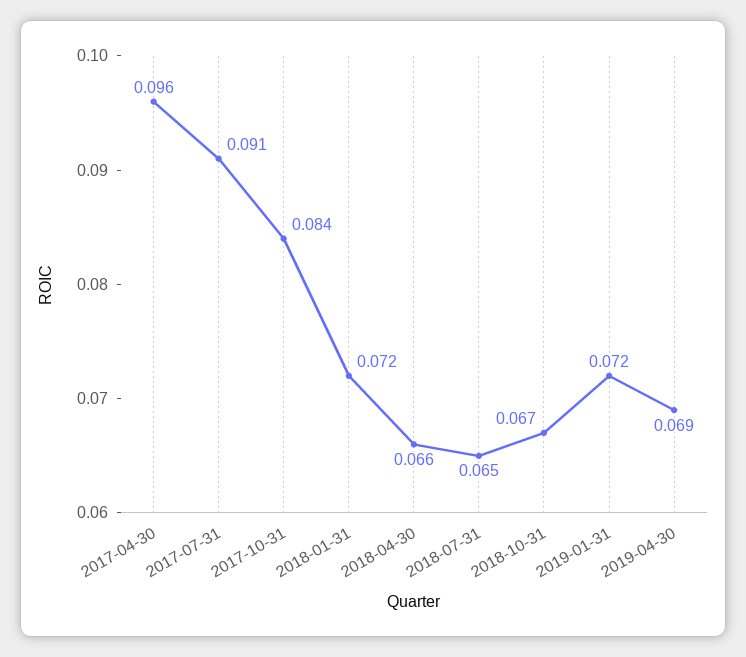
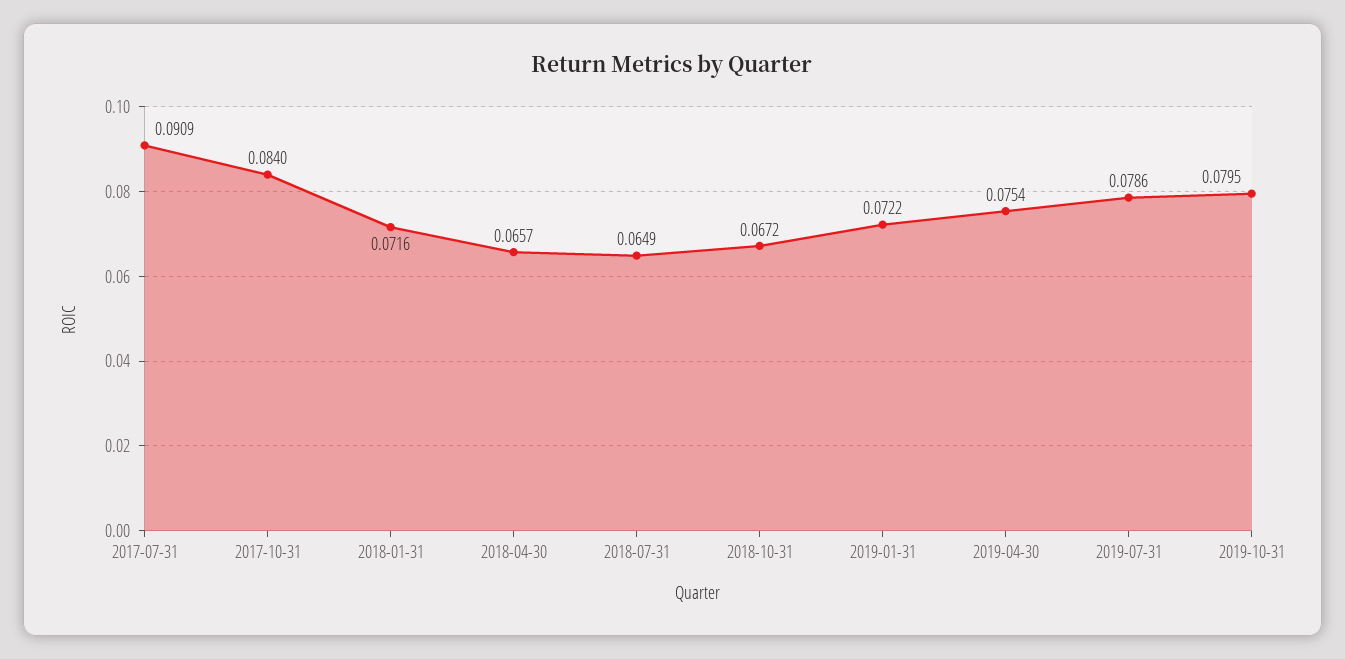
2017-04-30: 0.096 -> none
2019-04-30: 0.069 -> 0.0754
2019-07-31: none -> 0.0786
2019-10-31: none -> 0.0795

